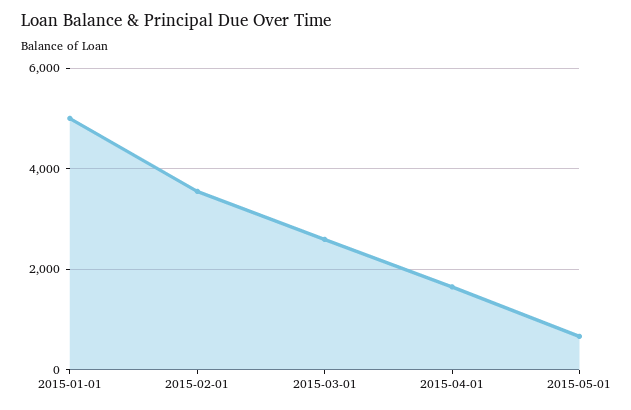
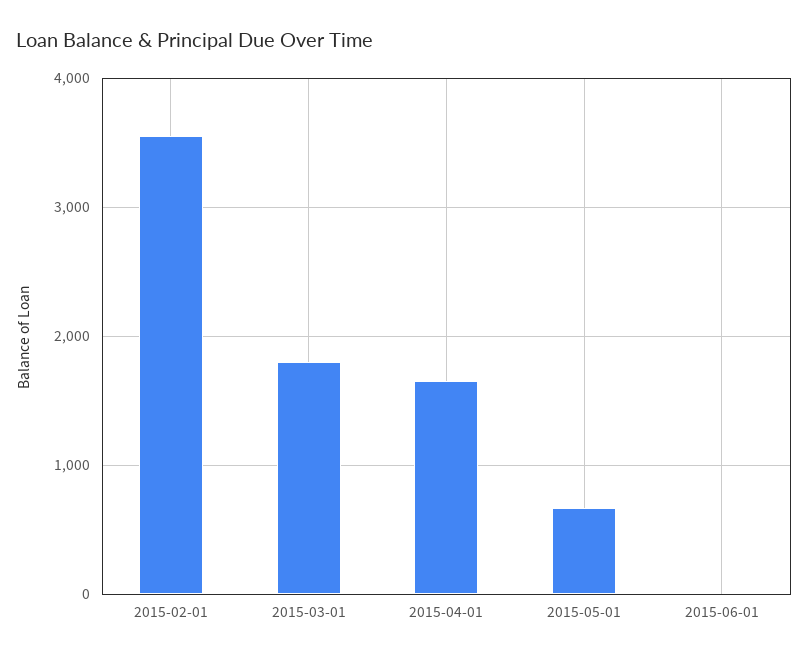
2015-01-01: 5000 -> none
2015-03-01: 2600 -> 1800
2015-06-01: none -> 0

